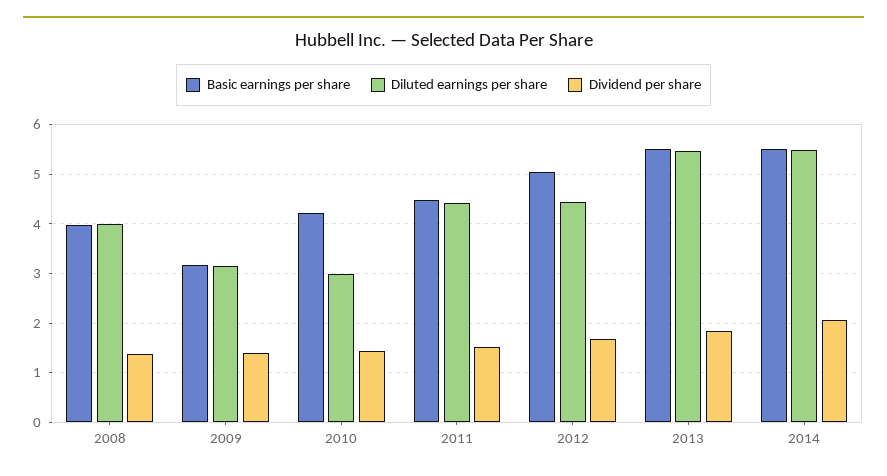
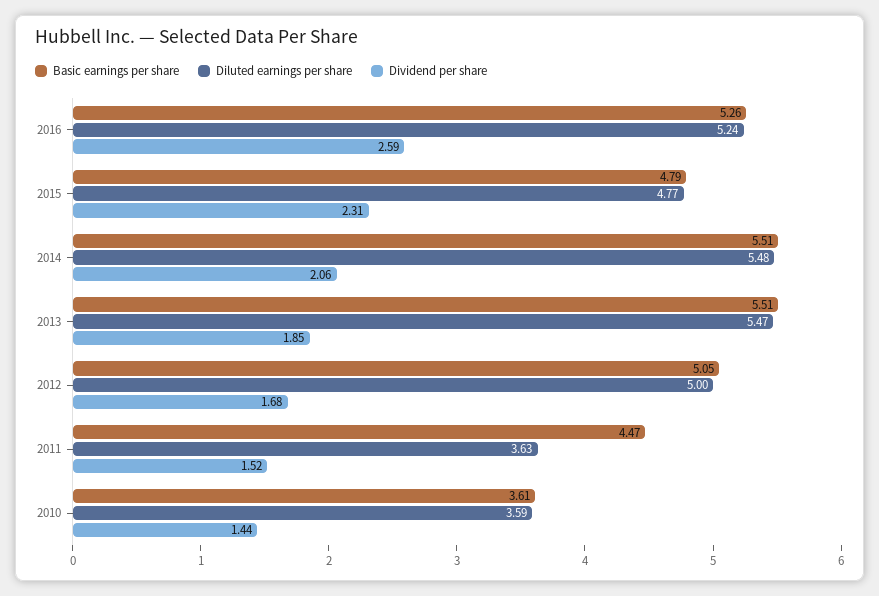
Basic earnings per share, 2008: 4 -> none
Diluted earnings per share, 2008: 4 -> none
Dividend per share, 2008: 1.4 -> none
Basic earnings per share, 2009: 3.2 -> none
Diluted earnings per share, 2009: 3.2 -> none
Dividend per share, 2009: 1.4 -> none
Basic earnings per share, 2010: 4.2 -> 3.61
Diluted earnings per share, 2010: 3 -> 3.59
Diluted earnings per share, 2011: 4.4 -> 3.63
Diluted earnings per share, 2012: 4.4 -> 5
Basic earnings per share, 2016: none -> 5.26
Diluted earnings per share, 2016: none -> 5.24
Dividend per share, 2016: none -> 2.59
Basic earnings per share, 2015: none -> 4.79
Diluted earnings per share, 2015: none -> 4.77
Dividend per share, 2015: none -> 2.31

